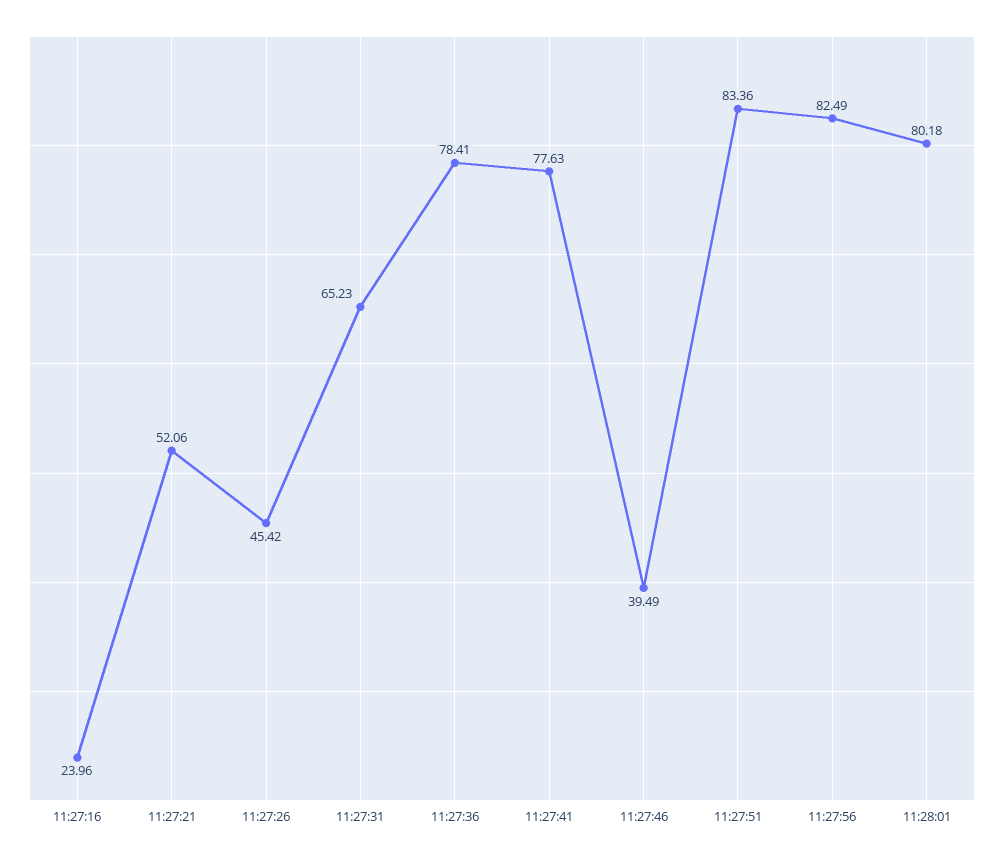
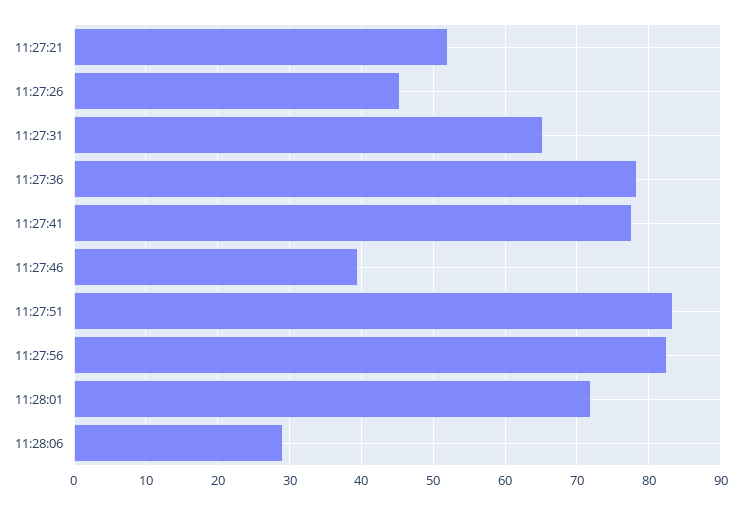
11:27:16: 23.96 -> none
11:28:01: 80.18 -> 72
11:28:06: none -> 29

